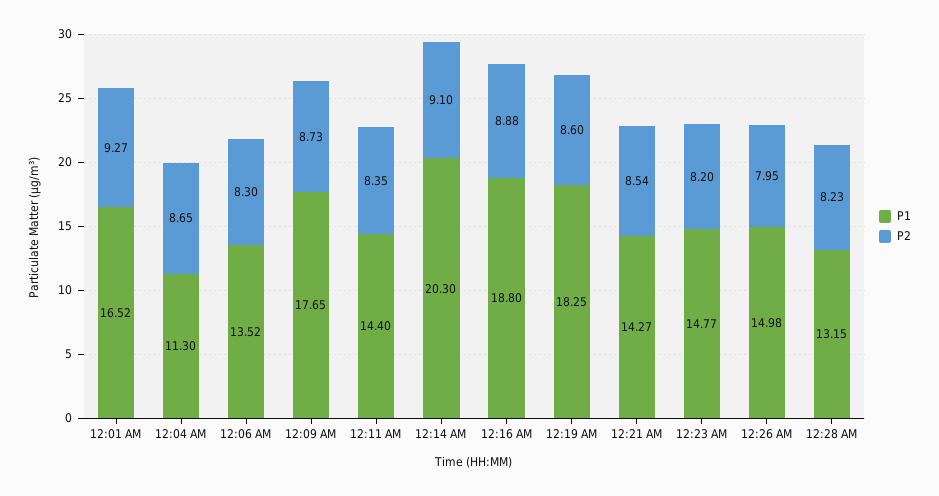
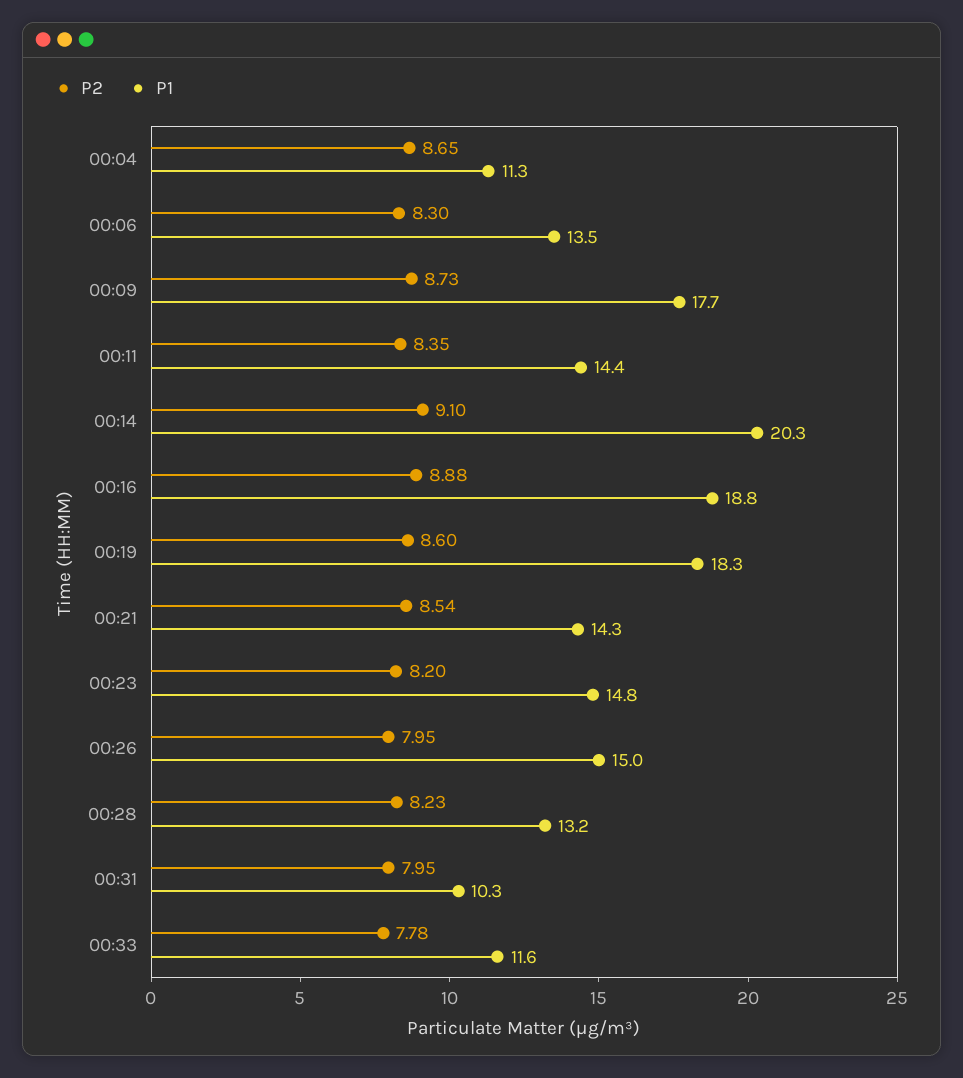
P1, 12:01 AM: 16.52 -> none
P2, 12:01 AM: 9.27 -> none
P2, 00:31: none -> 7.95
P1, 00:31: none -> 10.3
P2, 00:33: none -> 7.78
P1, 00:33: none -> 11.6

